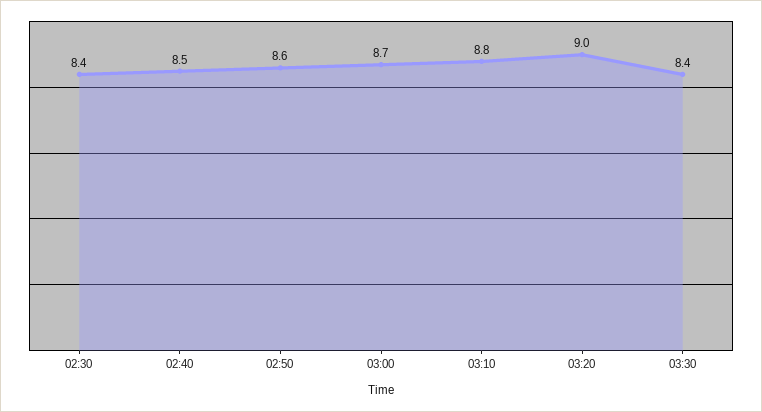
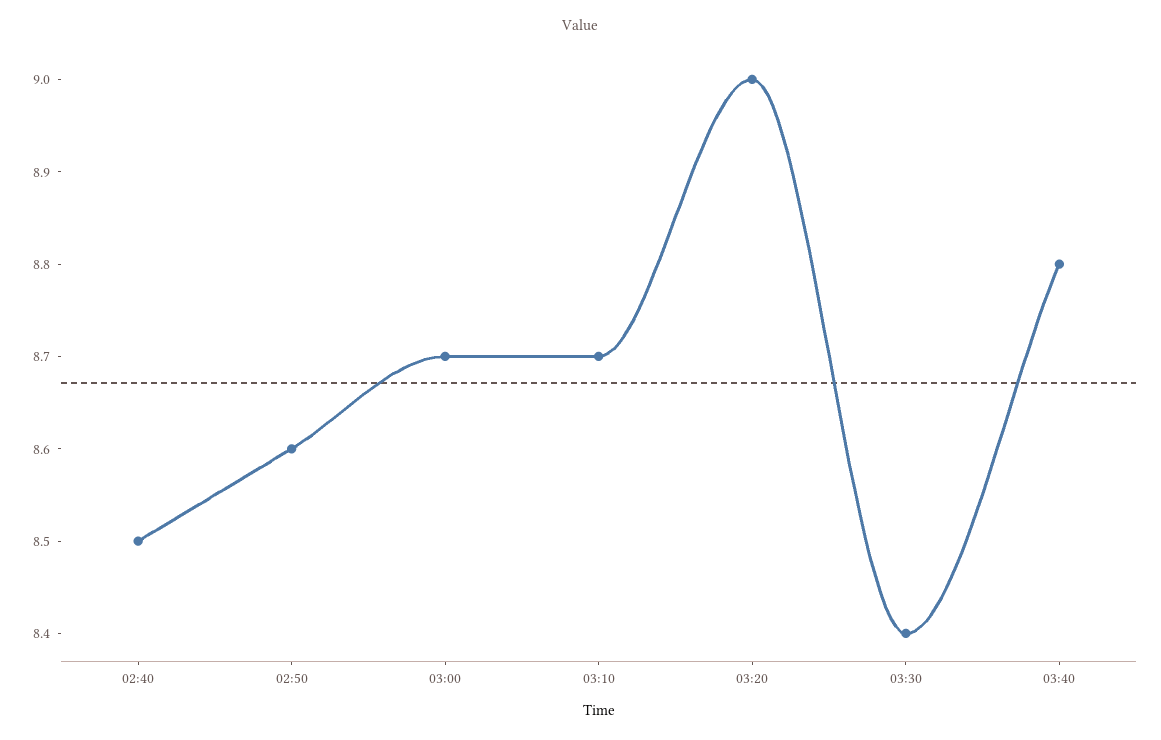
02:30: 8.4 -> none
03:10: 8.8 -> 8.7
03:40: none -> 8.8

